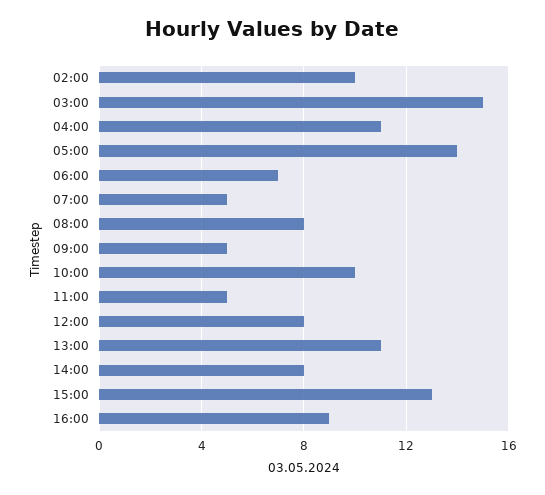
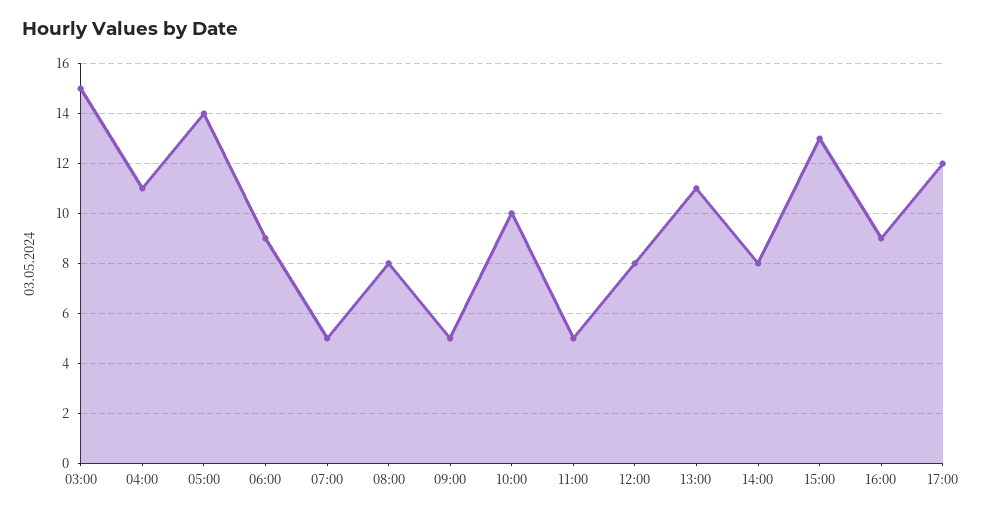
02:00: 10 -> none
06:00: 7 -> 9
17:00: none -> 12

